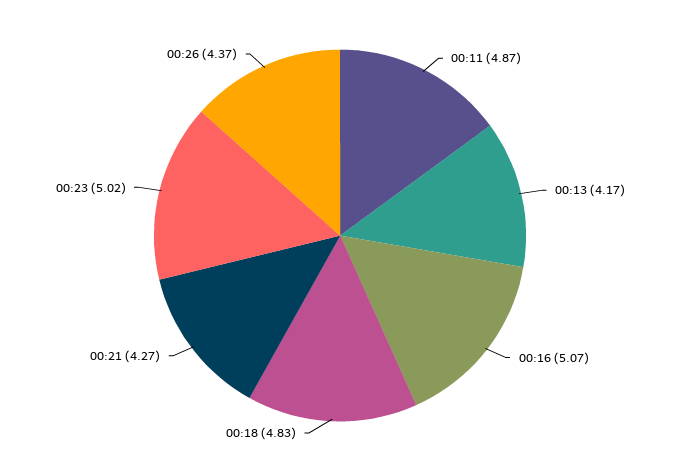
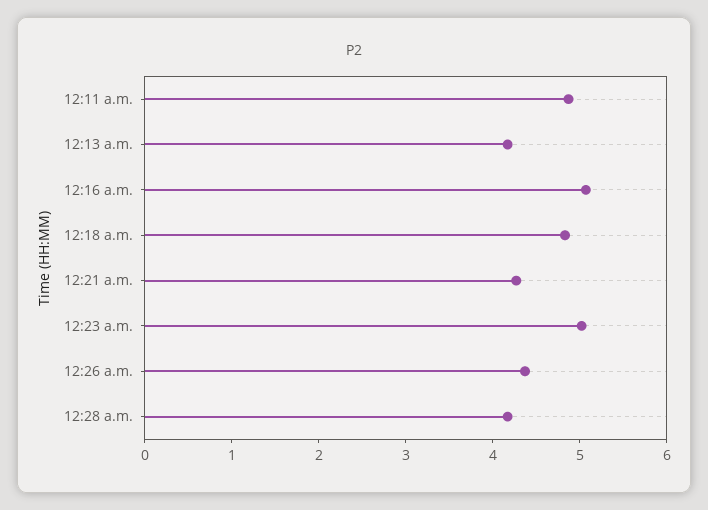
12:28 a.m.: none -> 4.2

